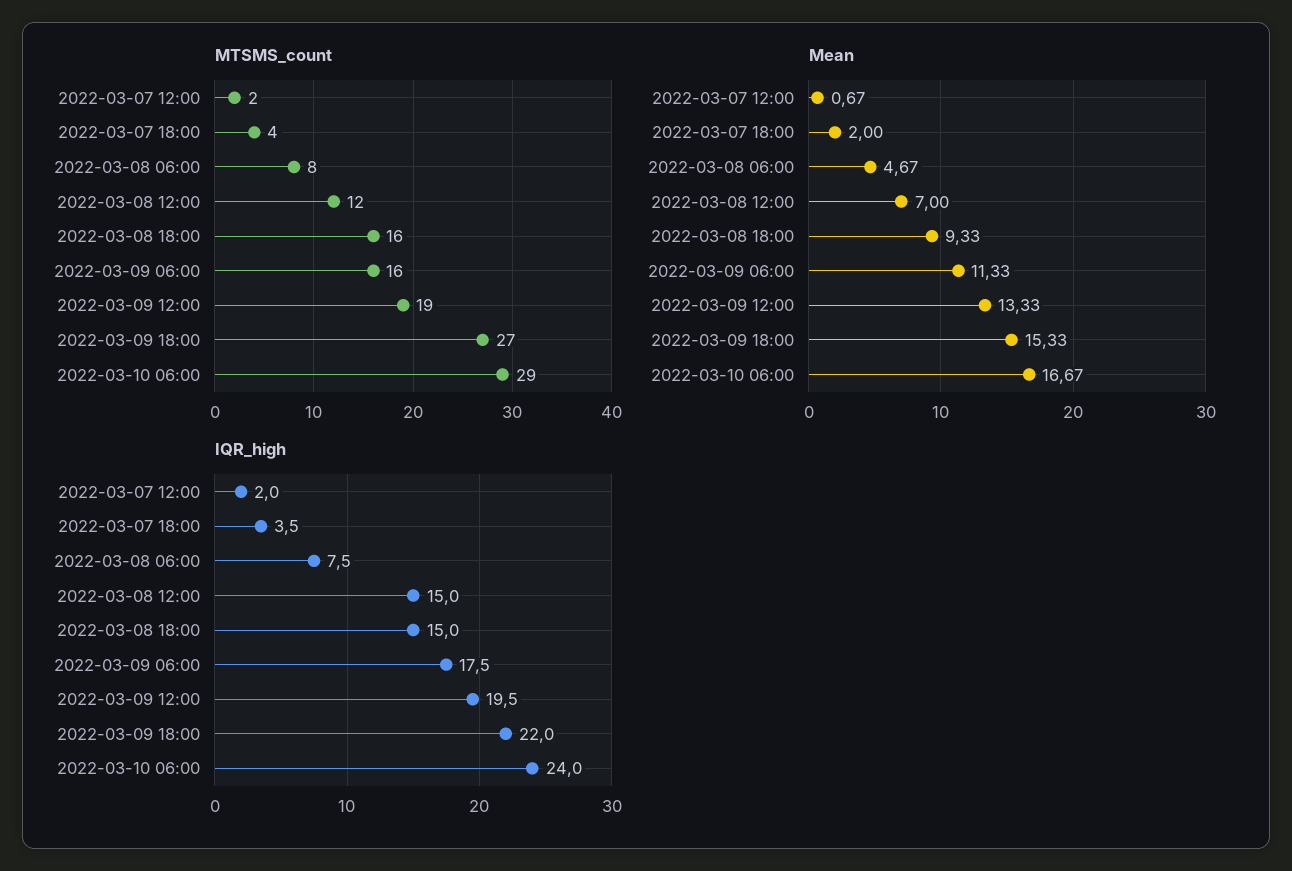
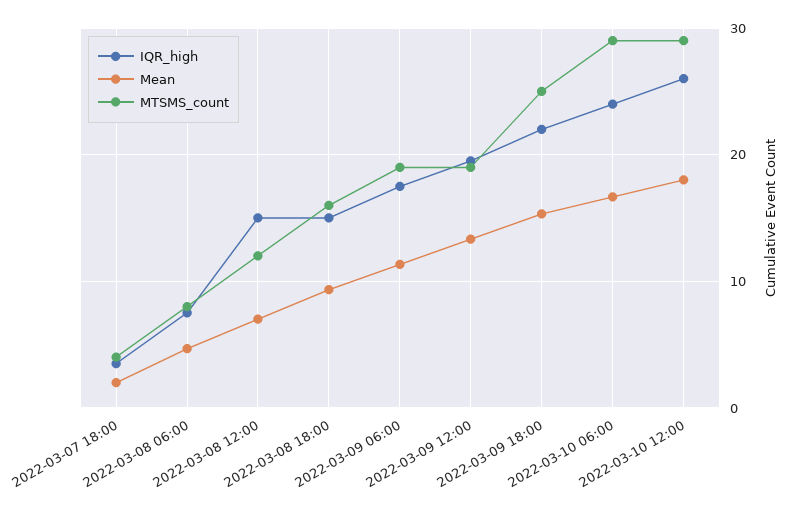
MTSMS_count, 2022-03-07 12:00: 2 -> none
MTSMS_count, 2022-03-09 06:00: 16 -> 19
MTSMS_count, 2022-03-09 18:00: 27 -> 25
Mean, 2022-03-07 12:00: 0.67 -> none
IQR_high, 2022-03-07 12:00: 2 -> none
IQR_high, 2022-03-10 12:00: none -> 26
Mean, 2022-03-10 12:00: none -> 18
MTSMS_count, 2022-03-10 12:00: none -> 29

